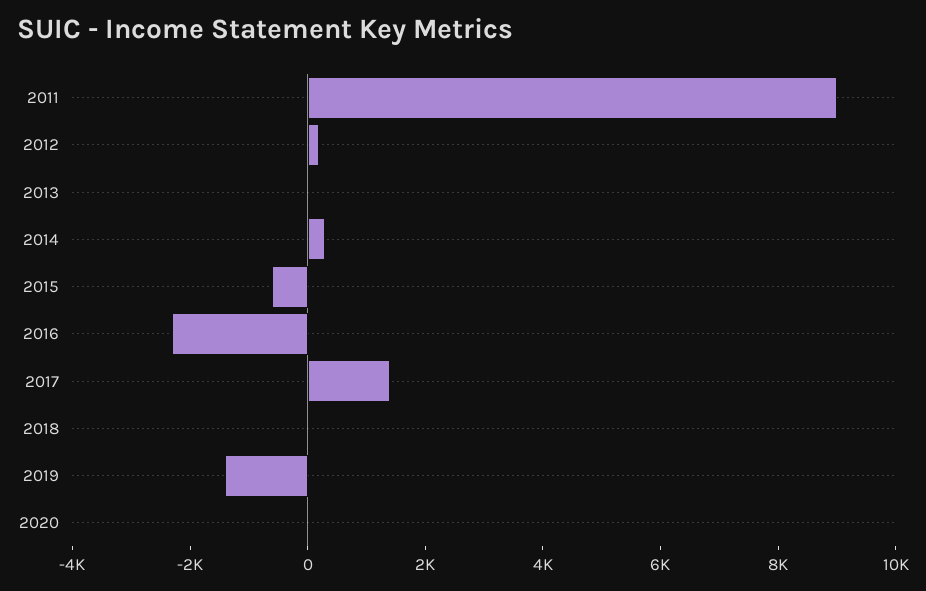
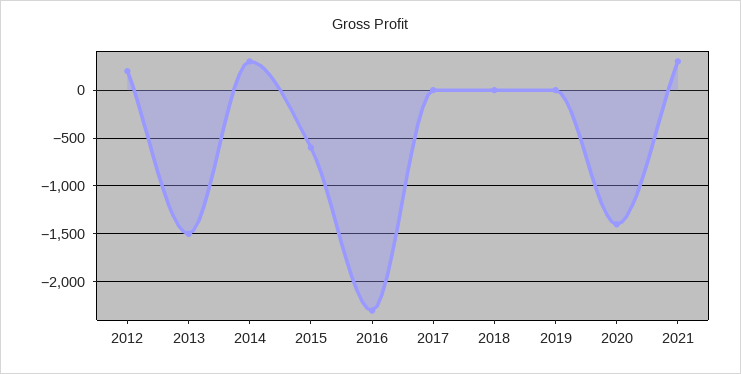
2011: 9000 -> none
2013: 0 -> -1500
2017: 1500 -> 0
2019: -1500 -> 0
2020: 0 -> -1400
2021: none -> 300

